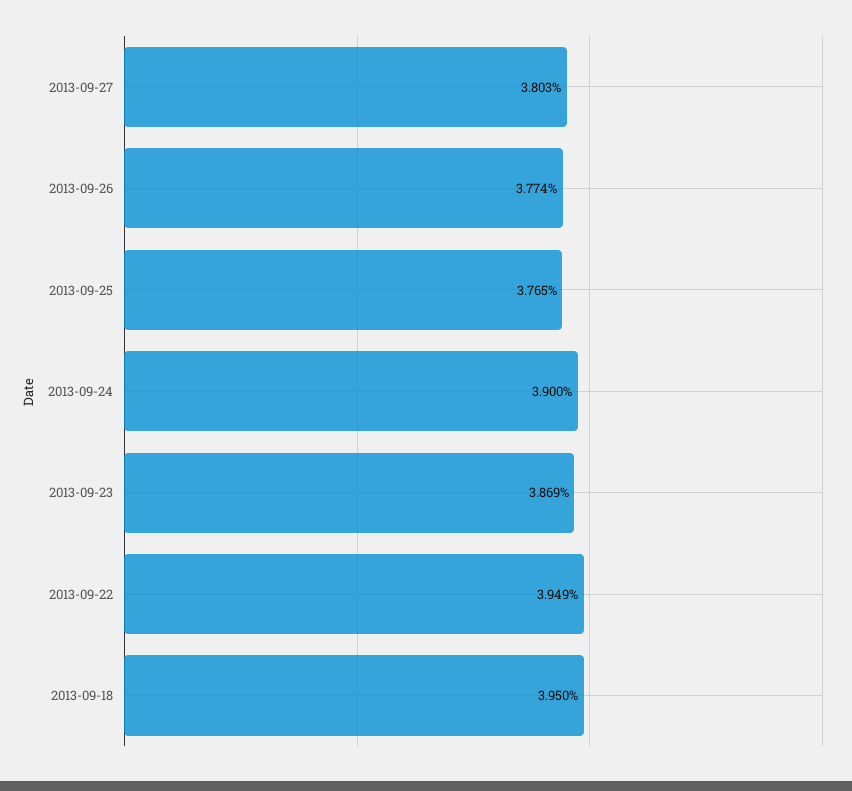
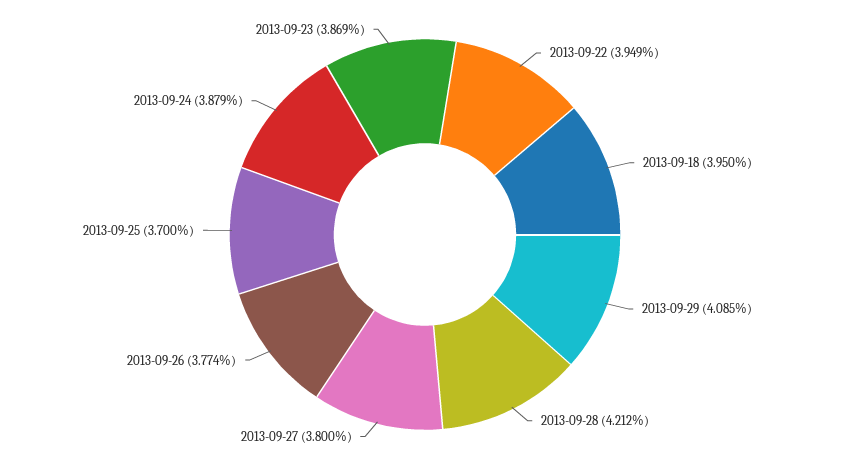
2013-09-27: 3.803 -> 3.8
2013-09-25: 3.765 -> 3.7
2013-09-24: 3.9 -> 3.879
2013-09-29: none -> 4.085
2013-09-28: none -> 4.212

